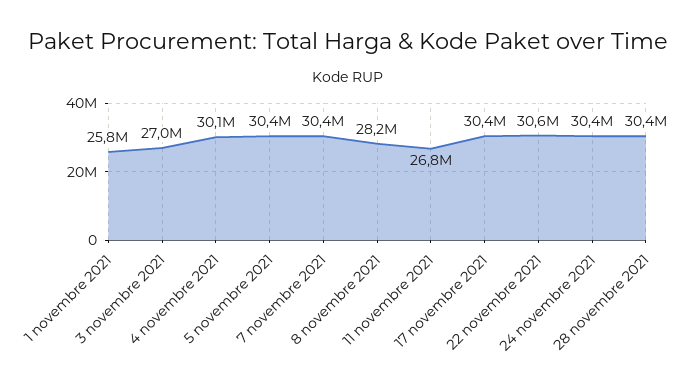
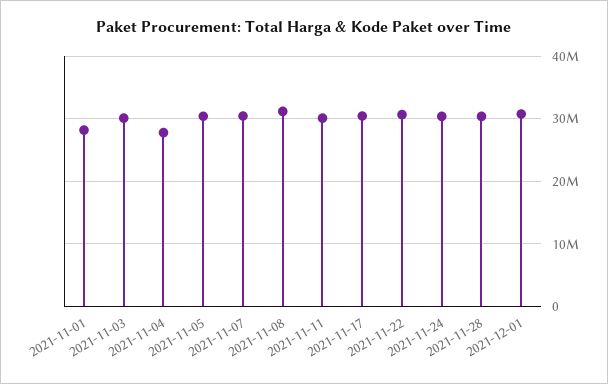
1 novembre 2021: 25800000 -> 28000000
3 novembre 2021: 27000000 -> 30000000
4 novembre 2021: 30100000 -> 28000000
8 novembre 2021: 28200000 -> 31000000
11 novembre 2021: 26800000 -> 30000000
2021-12-01: none -> 31000000

